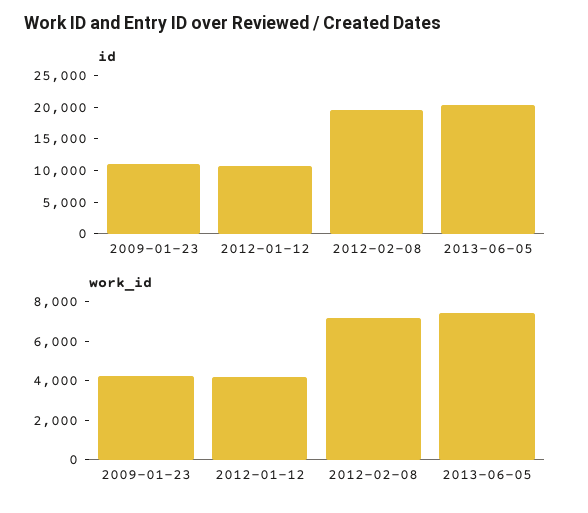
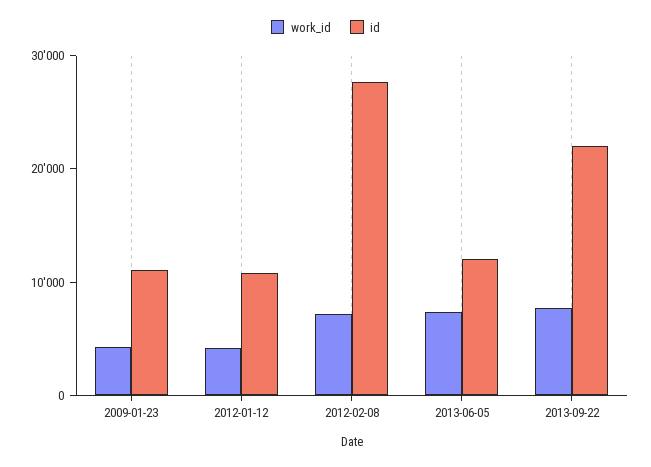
id, 2012-02-08: 20000 -> 28000
id, 2013-06-05: 20000 -> 12000
work_id, 2013-09-22: none -> 8000
id, 2013-09-22: none -> 22000

